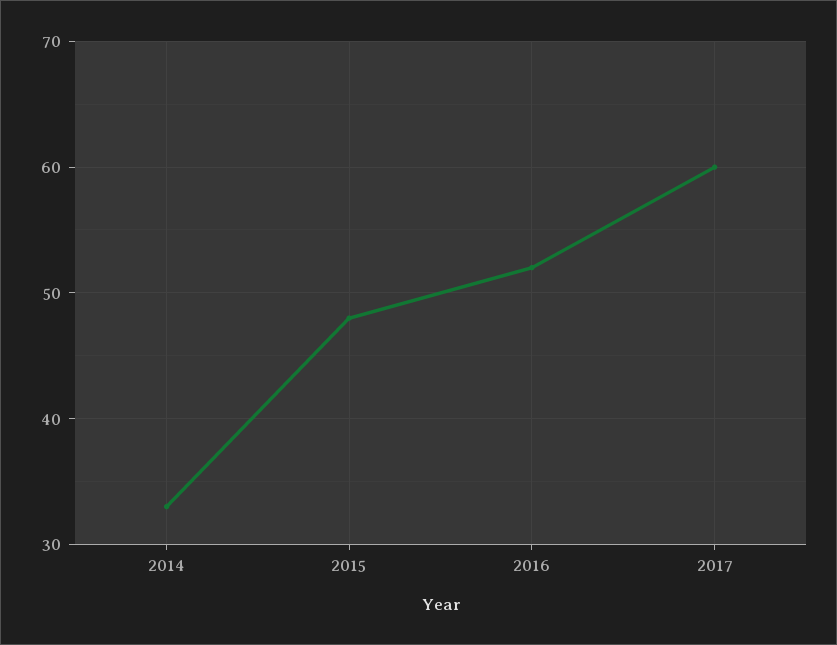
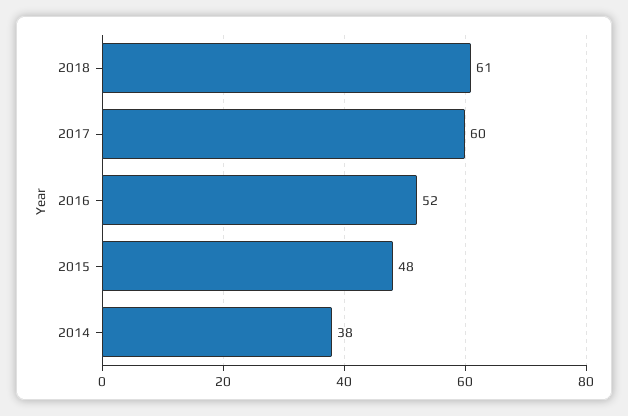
2014: 33 -> 38
2018: none -> 61

